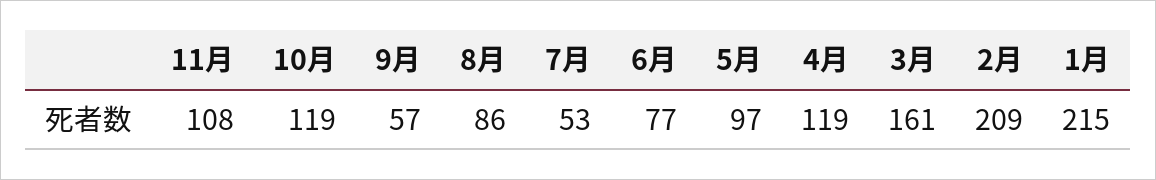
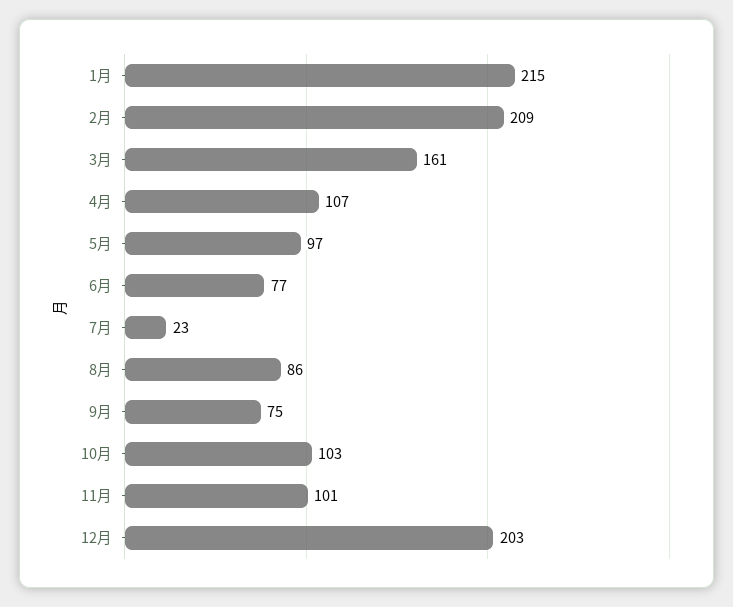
11月: 108 -> 101
10月: 119 -> 103
9月: 57 -> 75
7月: 53 -> 23
4月: 119 -> 107
12月: none -> 203

